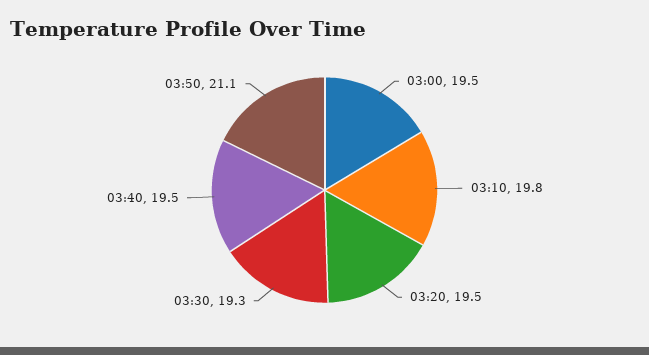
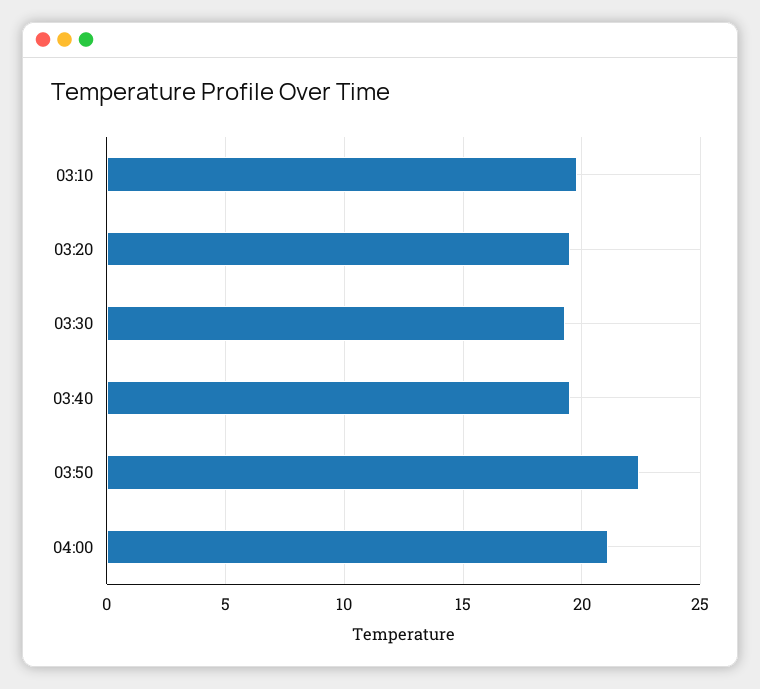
03:00: 19.5 -> none
03:50: 21.1 -> 22.5
04:00: none -> 21

